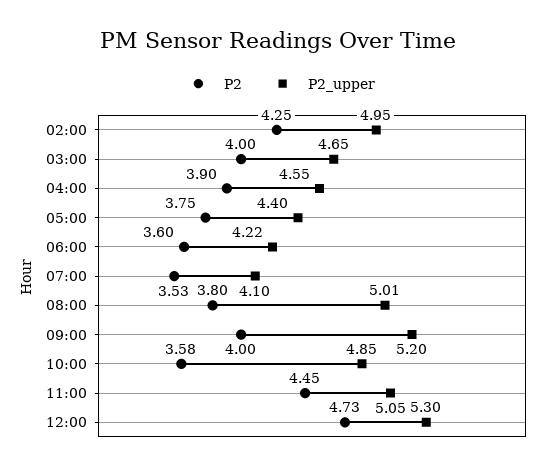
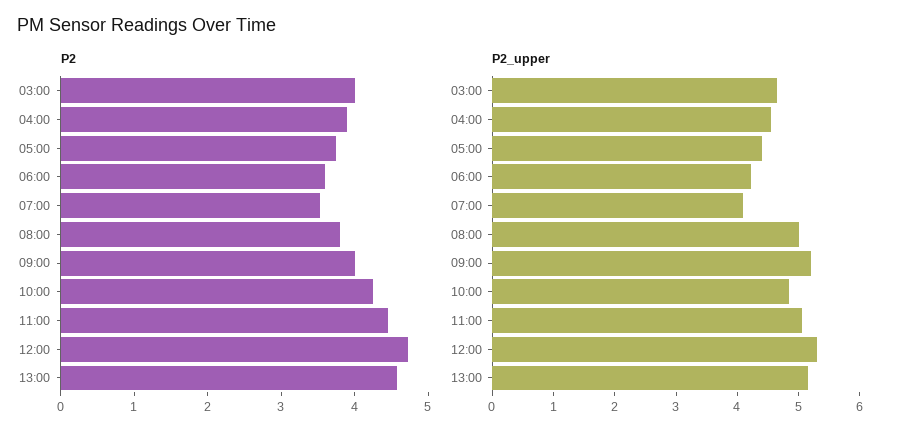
P2, 02:00: 4.25 -> none
P2_upper, 02:00: 4.95 -> none
P2, 10:00: 3.58 -> 4.2
P2, 13:00: none -> 4.6
P2_upper, 13:00: none -> 5.2

